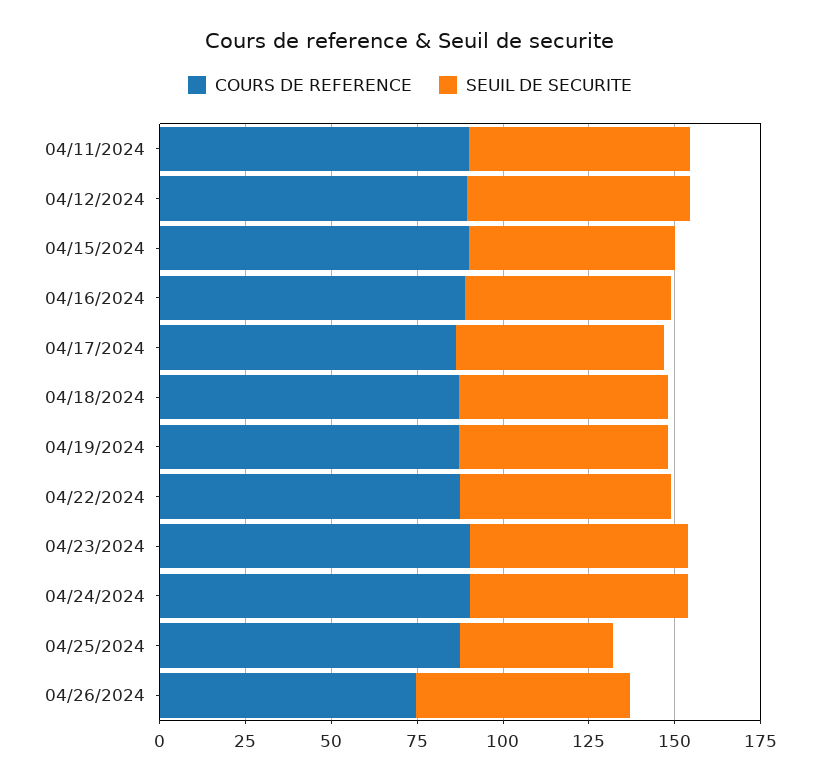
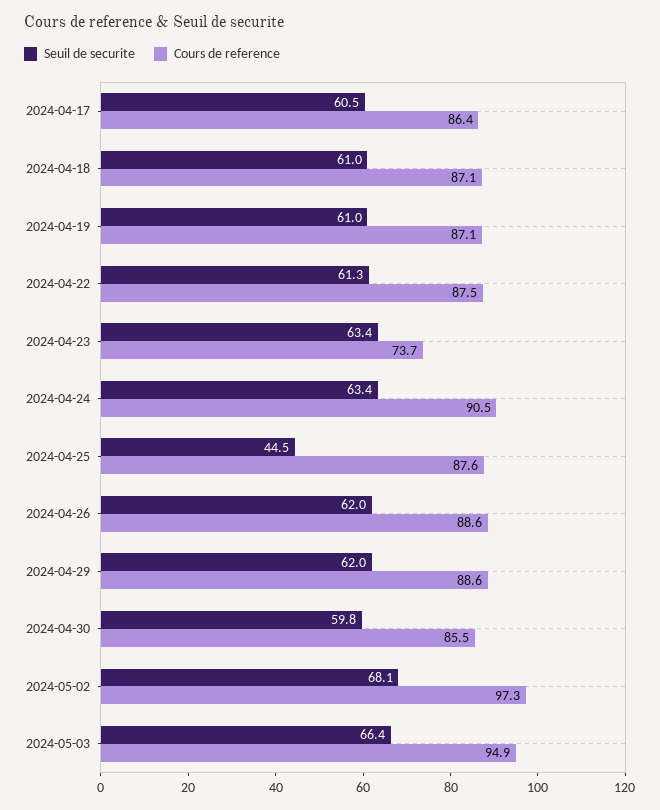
COURS DE REFERENCE, 04/11/2024: 90 -> none
SEUIL DE SECURITE, 04/11/2024: 65 -> none
COURS DE REFERENCE, 04/12/2024: 90 -> none
SEUIL DE SECURITE, 04/12/2024: 65 -> none
COURS DE REFERENCE, 04/15/2024: 90 -> none
SEUIL DE SECURITE, 04/15/2024: 60 -> none
COURS DE REFERENCE, 04/16/2024: 90 -> none
SEUIL DE SECURITE, 04/16/2024: 60 -> none
COURS DE REFERENCE, 04/23/2024: 90 -> 73.7
COURS DE REFERENCE, 04/26/2024: 75 -> 88.6
SEUIL DE SECURITE, 2024-04-29: none -> 62
COURS DE REFERENCE, 2024-04-29: none -> 88.6
SEUIL DE SECURITE, 2024-04-30: none -> 59.8
COURS DE REFERENCE, 2024-04-30: none -> 85.5
SEUIL DE SECURITE, 2024-05-02: none -> 68.1
COURS DE REFERENCE, 2024-05-02: none -> 97.3
SEUIL DE SECURITE, 2024-05-03: none -> 66.4
COURS DE REFERENCE, 2024-05-03: none -> 94.9

